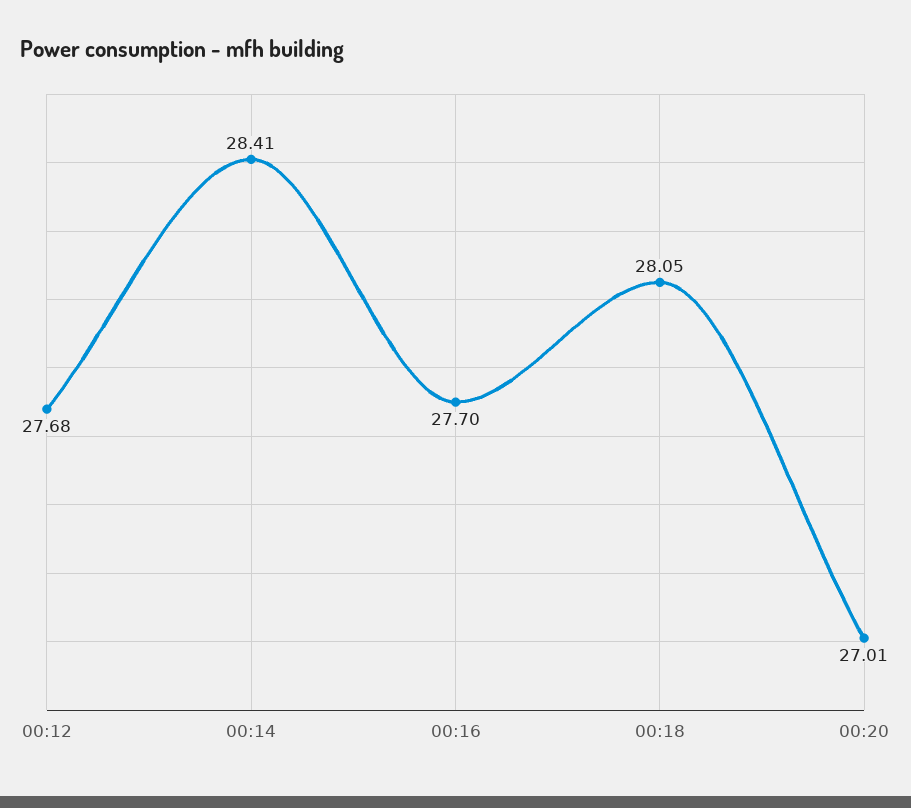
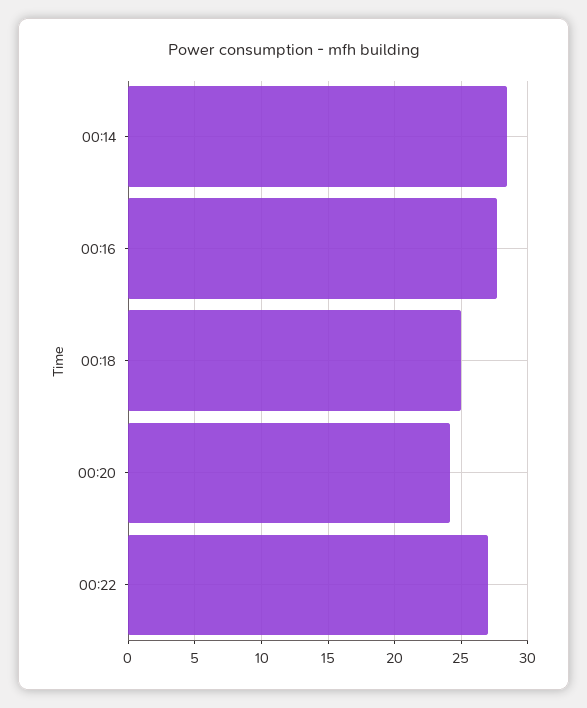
00:12: 27.68 -> none
00:18: 28.05 -> 25
00:20: 27.01 -> 24
00:22: none -> 27

